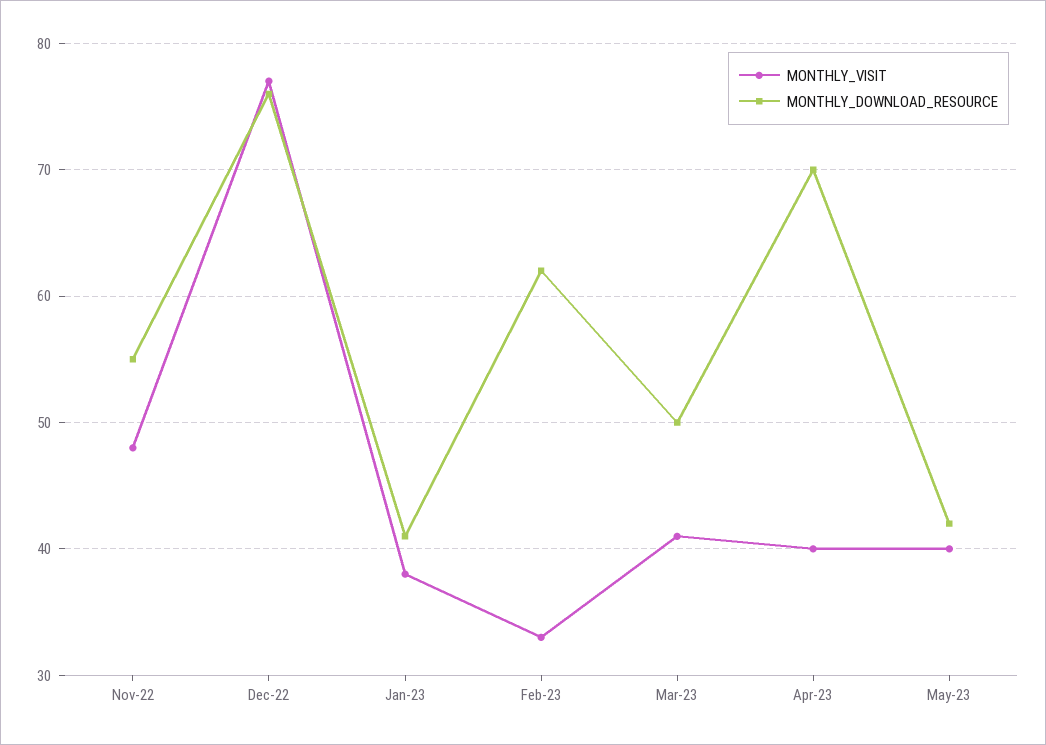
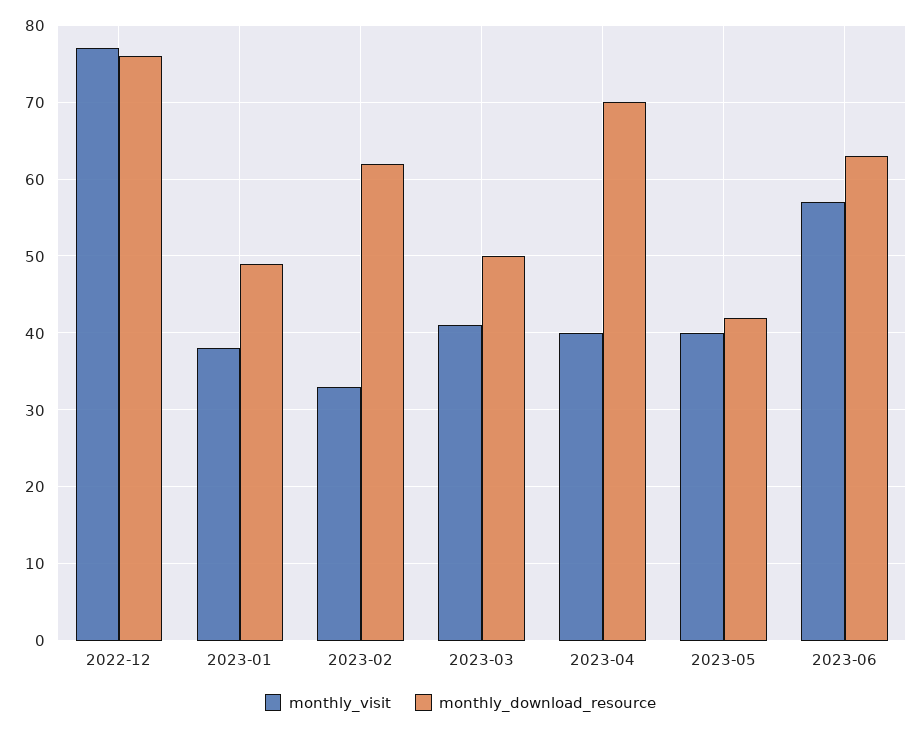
MONTHLY_VISIT, Nov-22: 48 -> none
MONTHLY_DOWNLOAD_RESOURCE, Nov-22: 55 -> none
MONTHLY_DOWNLOAD_RESOURCE, Jan-23: 41 -> 49
MONTHLY_VISIT, 2023-06: none -> 57
MONTHLY_DOWNLOAD_RESOURCE, 2023-06: none -> 63

